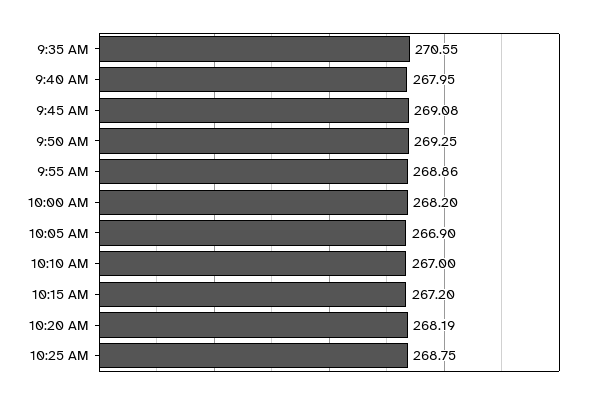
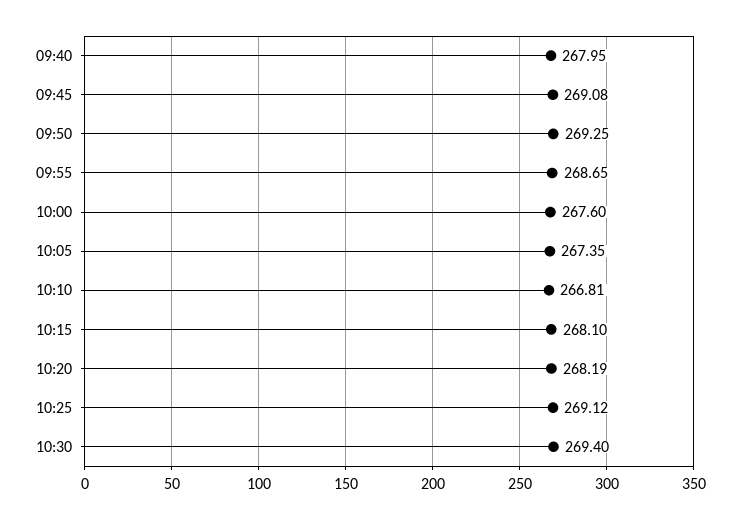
9:35 AM: 270.55 -> none
9:55 AM: 268.86 -> 268.65
10:00 AM: 268.2 -> 267.6
10:05 AM: 266.9 -> 267.35
10:10 AM: 267 -> 266.81
10:15 AM: 267.2 -> 268.1
10:25 AM: 268.75 -> 269.12
10:30: none -> 269.4

